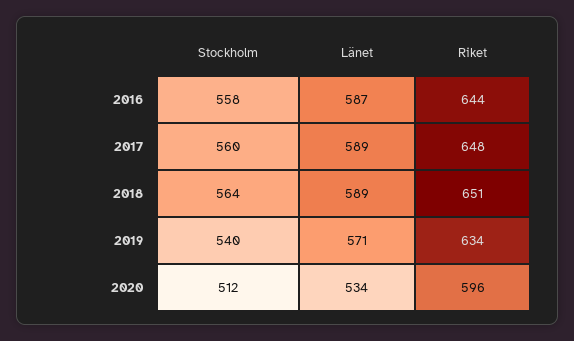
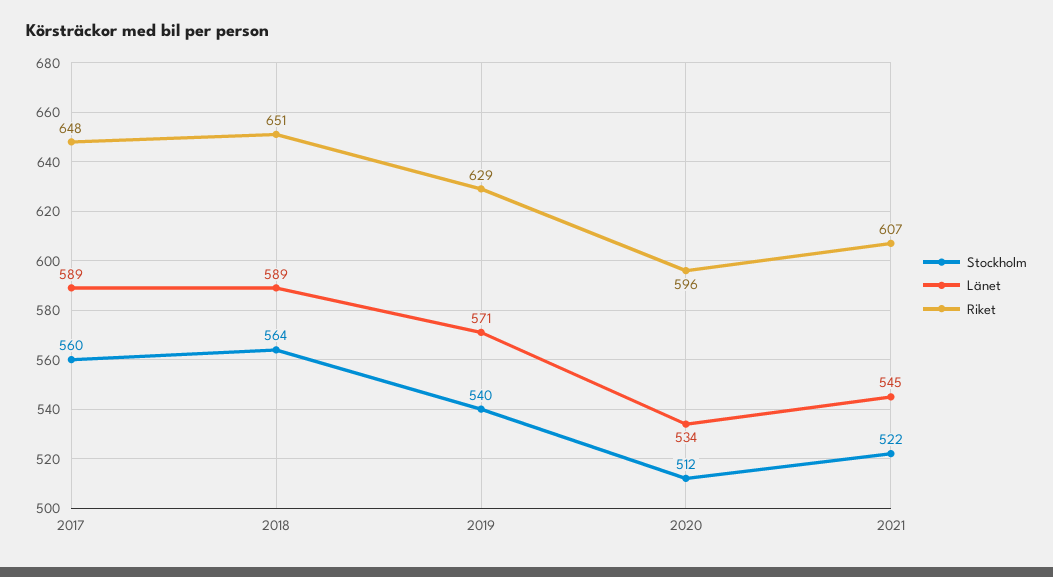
Stockholm, 2016: 558 -> none
Länet, 2016: 587 -> none
Riket, 2016: 644 -> none
Riket, 2019: 634 -> 629
Stockholm, 2021: none -> 522
Länet, 2021: none -> 545
Riket, 2021: none -> 607

